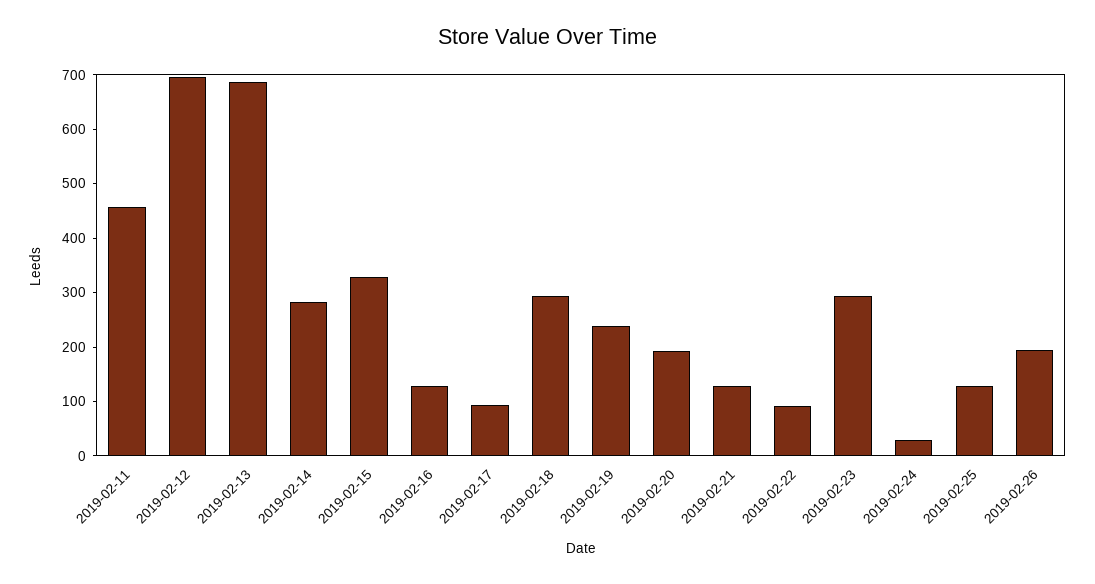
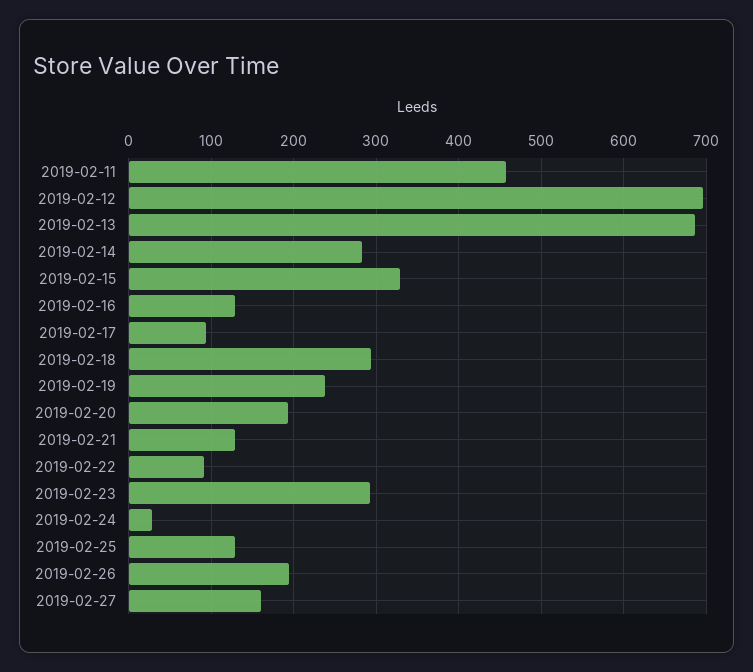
2019-02-27: none -> 160

